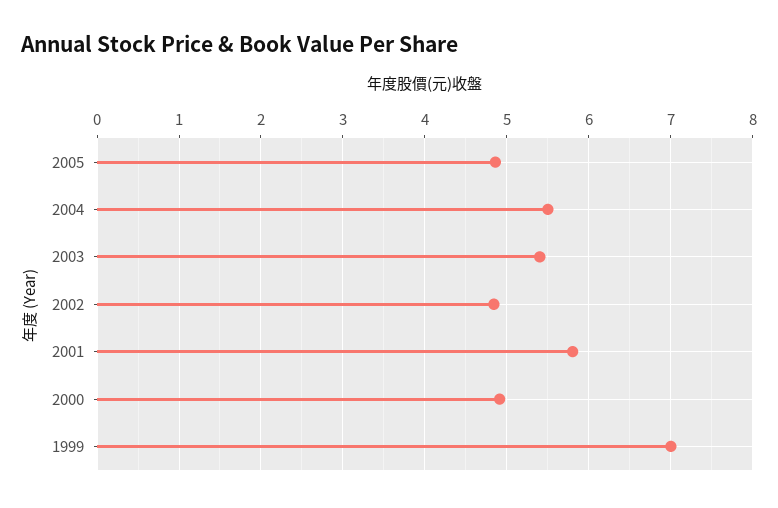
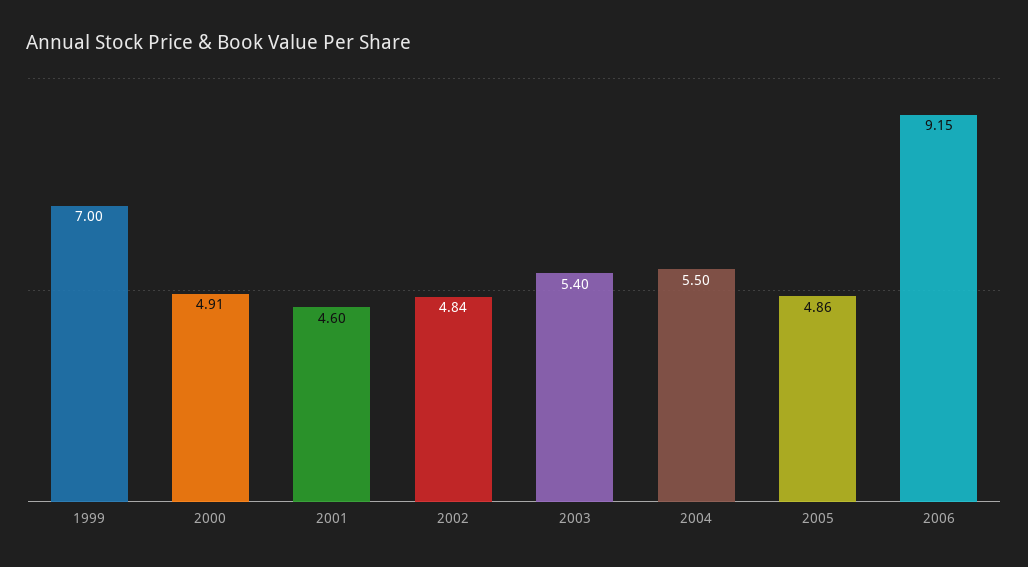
2001: 5.8 -> 4.6
2006: none -> 9.15

